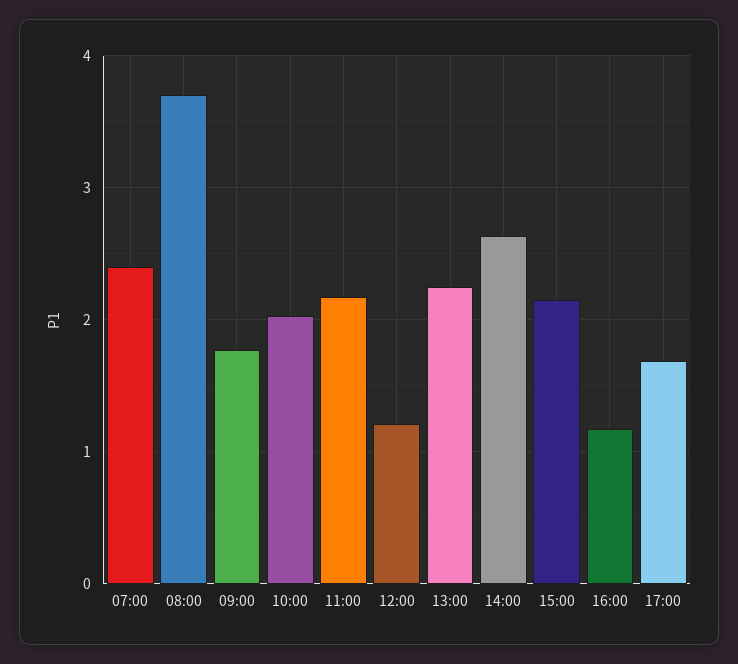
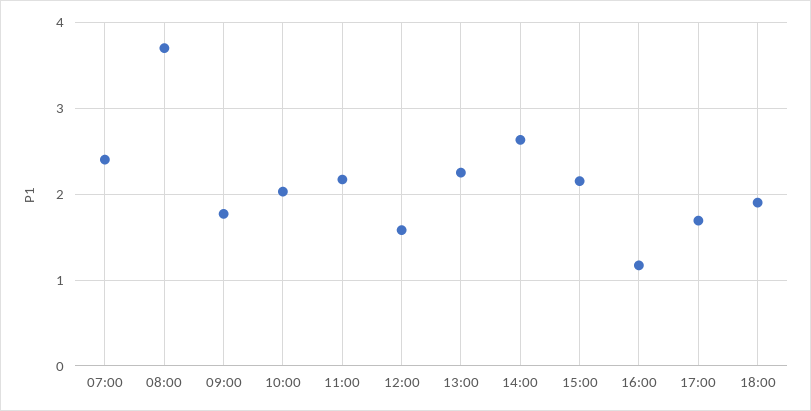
12:00: 1.2 -> 1.6
18:00: none -> 1.9

